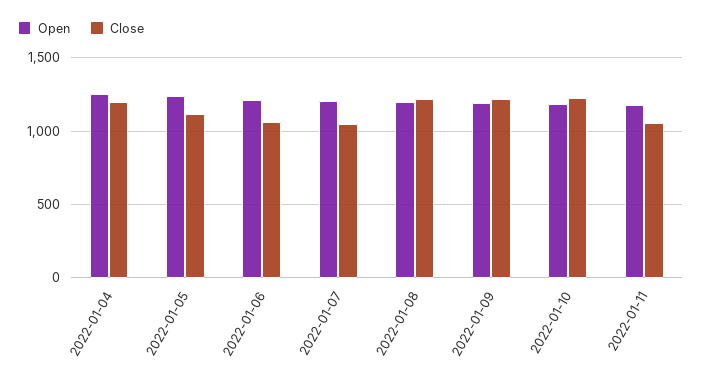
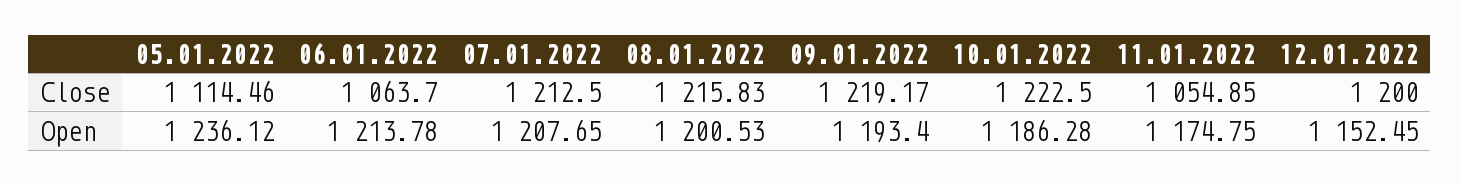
Open, 2022-01-04: 1250 -> none
Close, 2022-01-04: 1200 -> none
Close, 2022-01-07: 1050 -> 1212.5
Close, 12.01.2022: none -> 1200
Open, 12.01.2022: none -> 1152.45

